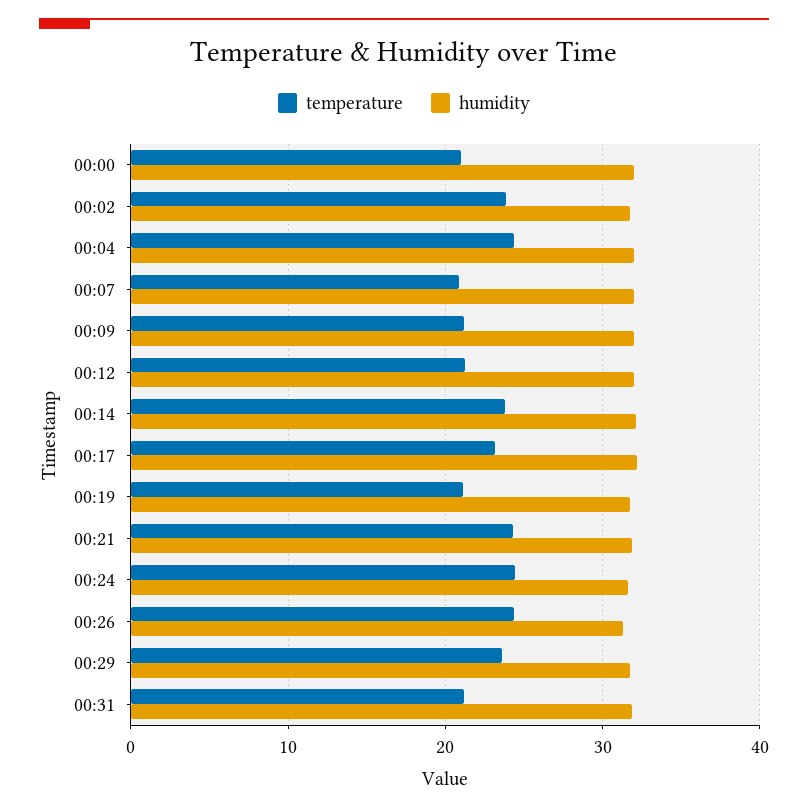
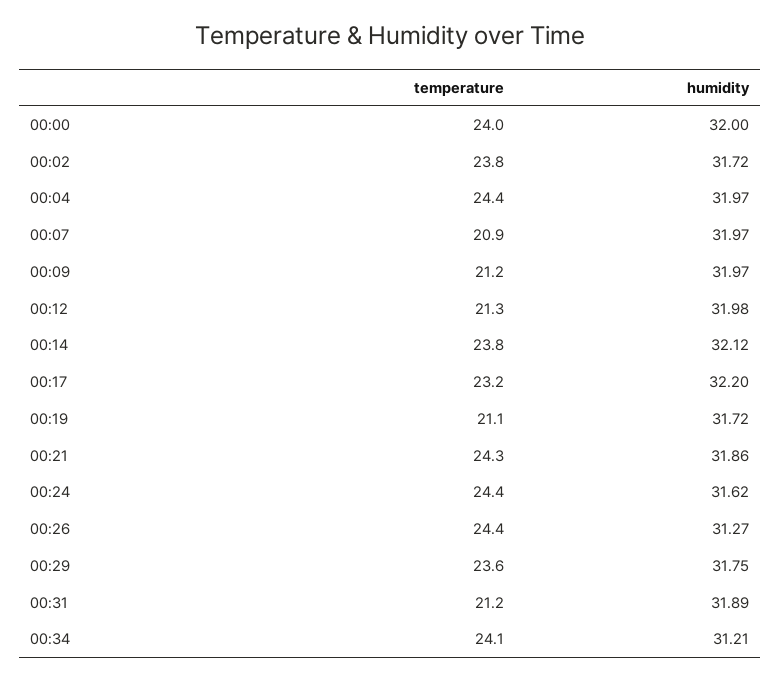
temperature, 00:00: 21 -> 24
temperature, 00:34: none -> 24.1
humidity, 00:34: none -> 31.21

